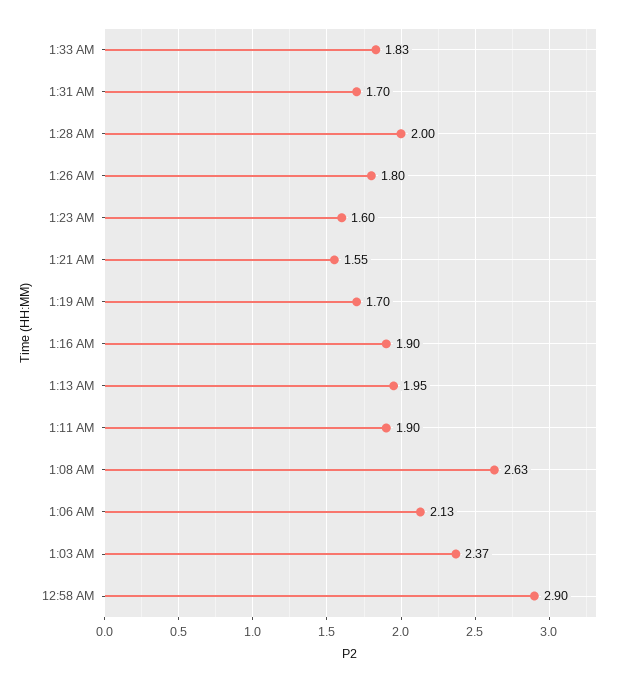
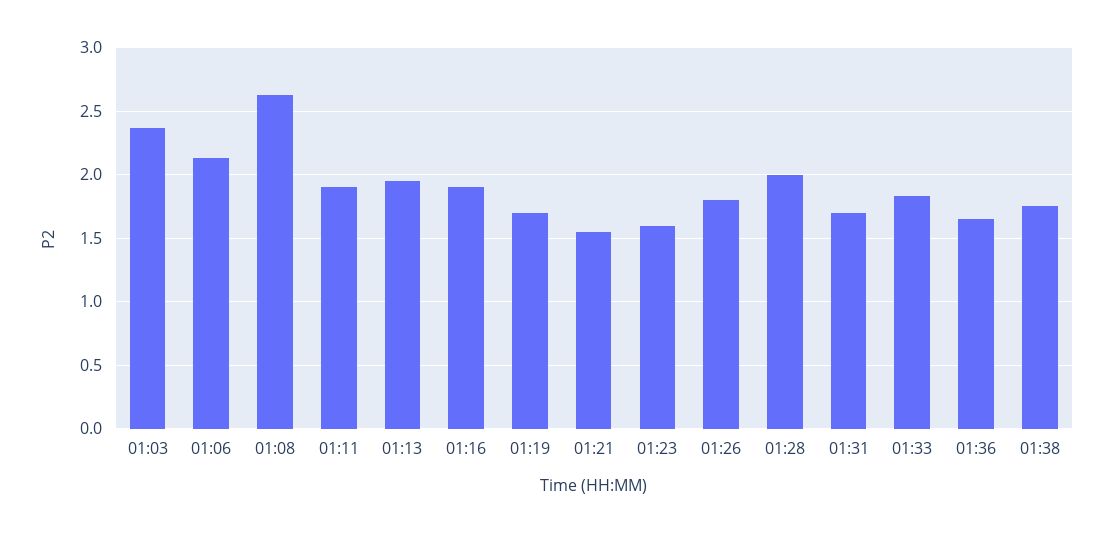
12:58 AM: 2.9 -> none
01:36: none -> 1.65
01:38: none -> 1.75

